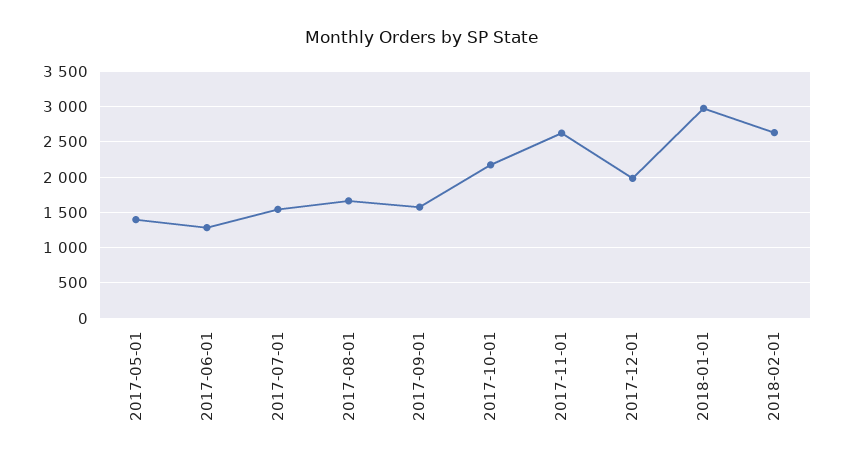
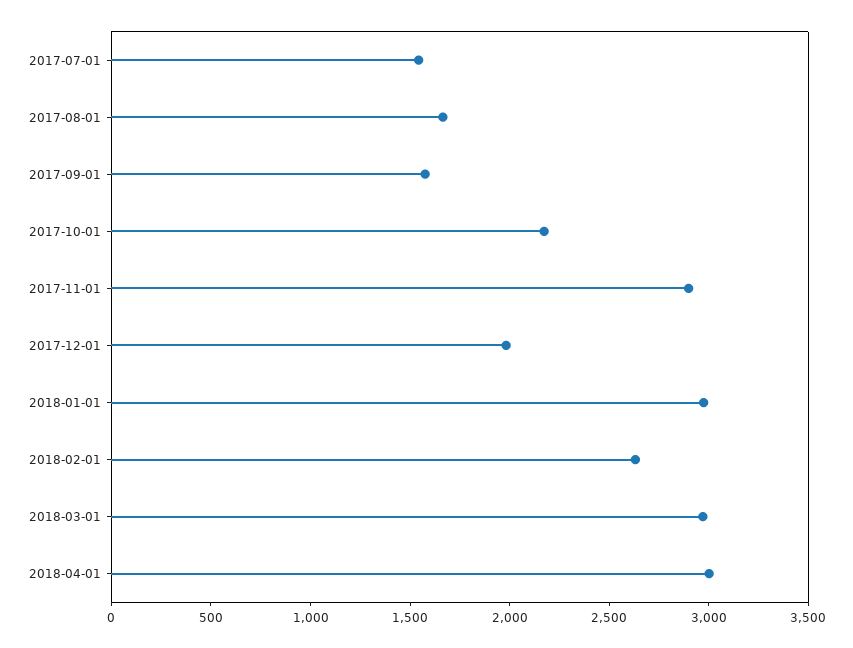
2017-05-01: 1400 -> none
2017-06-01: 1300 -> none
2017-11-01: 2600 -> 2900
2018-03-01: none -> 3000
2018-04-01: none -> 3000

